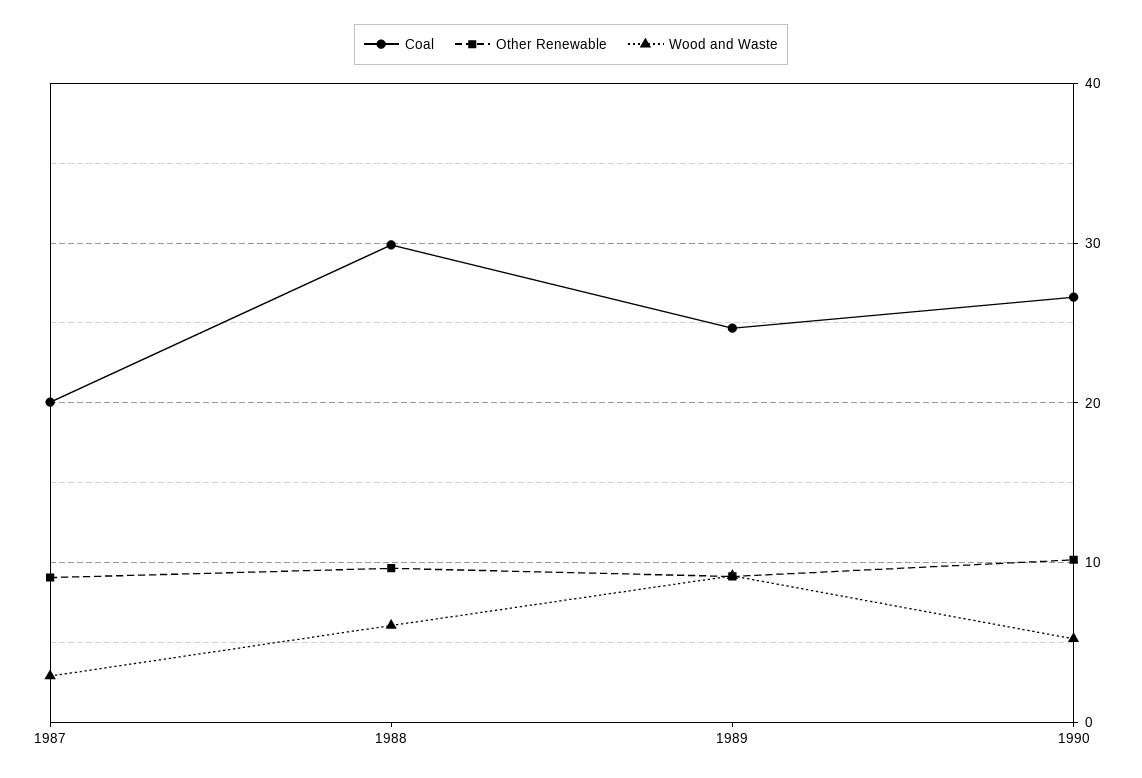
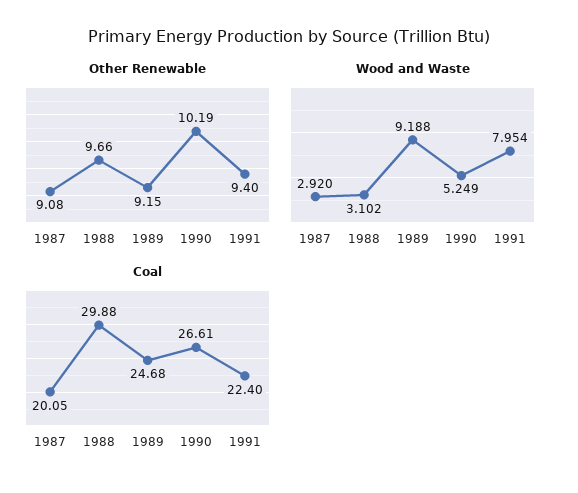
Wood and Waste, 1988: 6 -> 3.102
Other Renewable, 1991: none -> 9.4
Wood and Waste, 1991: none -> 7.954
Coal, 1991: none -> 22.4

